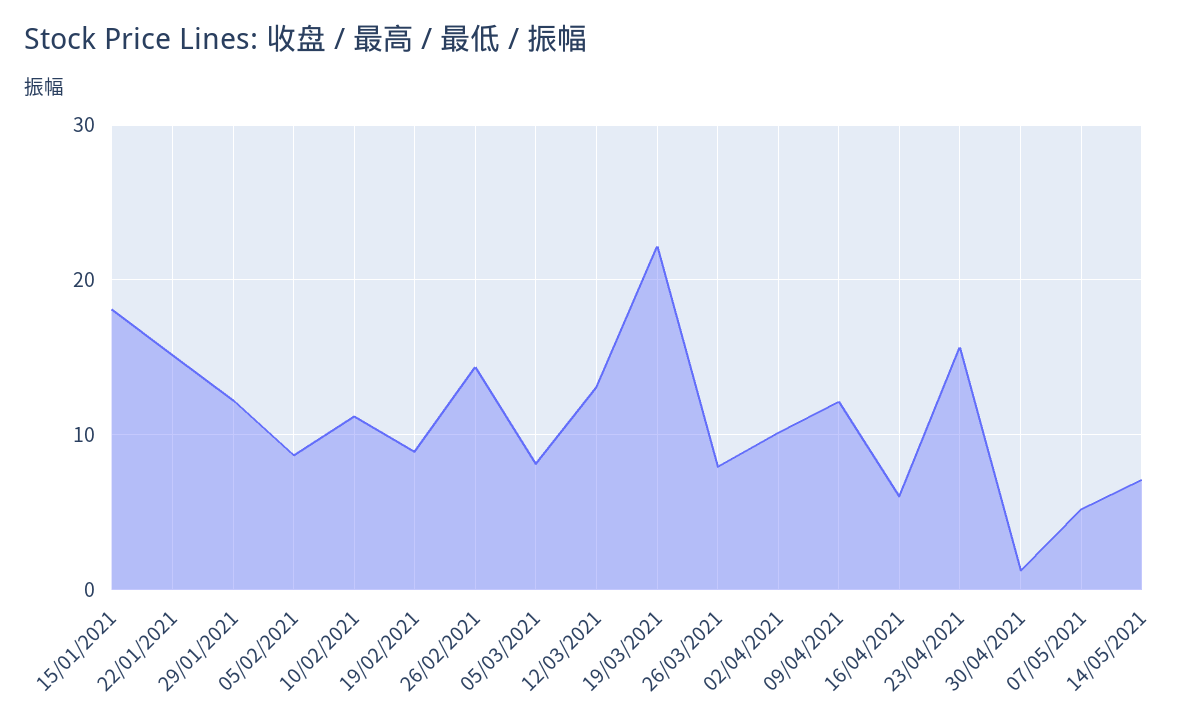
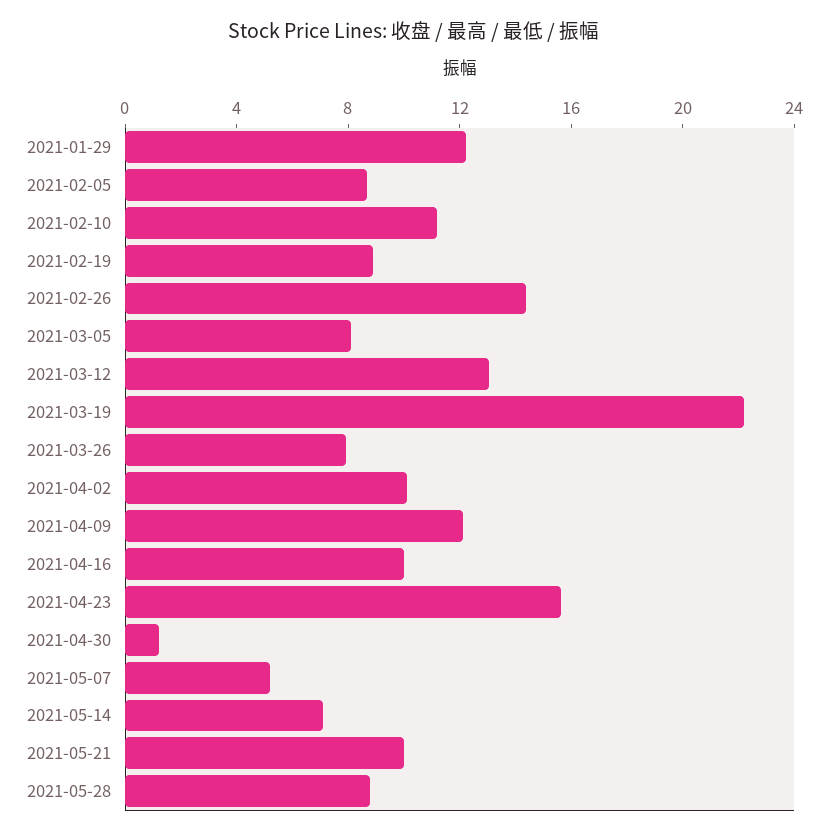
15/01/2021: 18 -> none
22/01/2021: 15 -> none
16/04/2021: 6 -> 10
2021-05-21: none -> 10
2021-05-28: none -> 9

